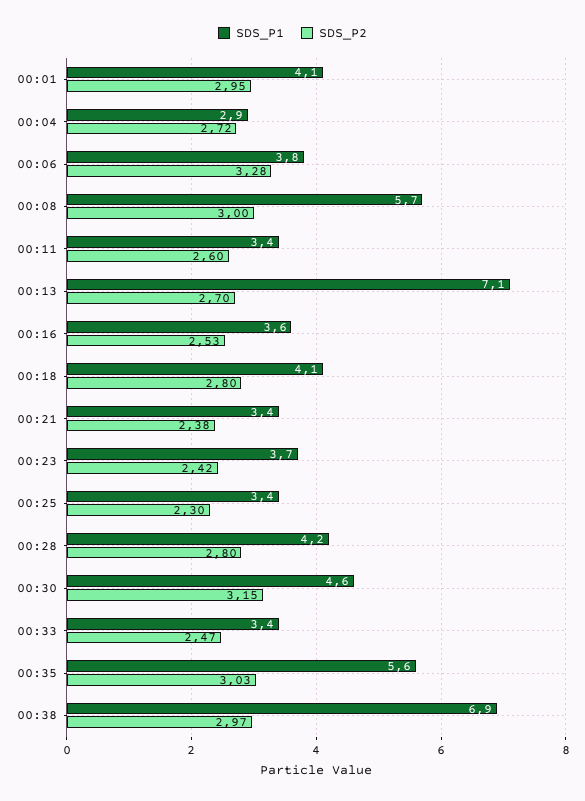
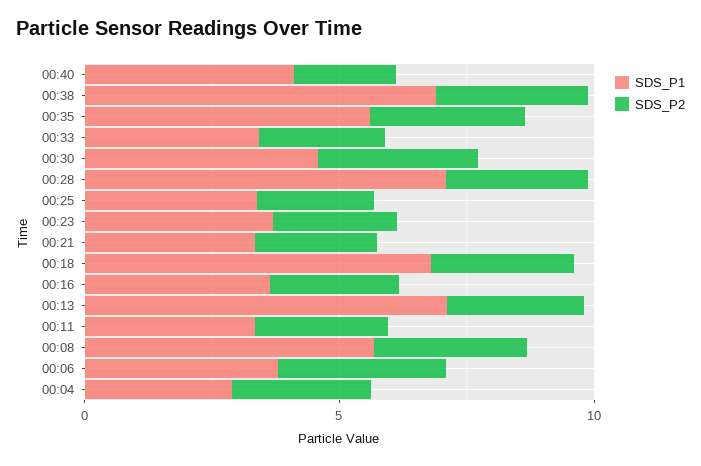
SDS_P1, 00:01: 4.1 -> none
SDS_P2, 00:01: 2.95 -> none
SDS_P1, 00:18: 4.1 -> 7
SDS_P1, 00:28: 4.2 -> 7
SDS_P1, 00:40: none -> 4
SDS_P2, 00:40: none -> 2

